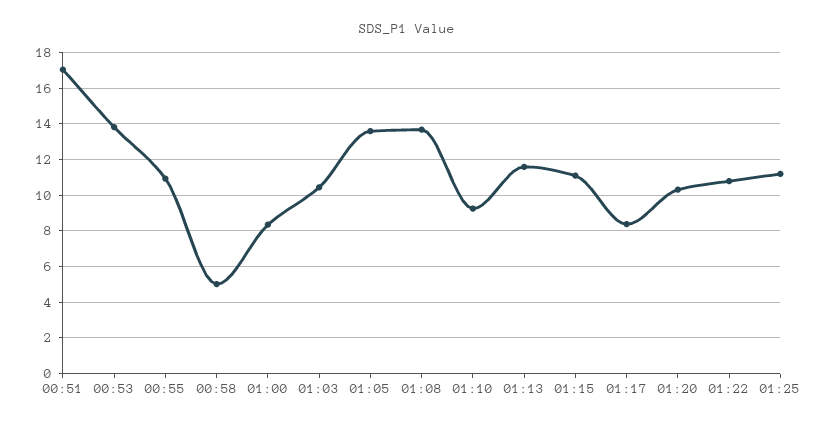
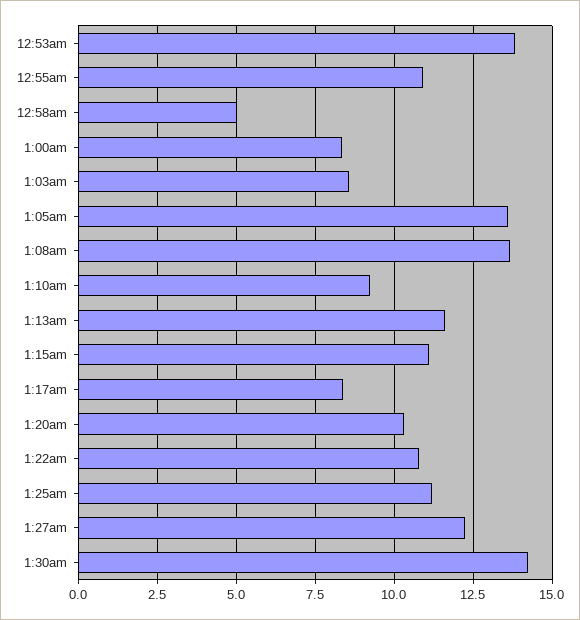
00:51: 17 -> none
01:03: 10.5 -> 8.5
1:27am: none -> 12.25
1:30am: none -> 14.25

